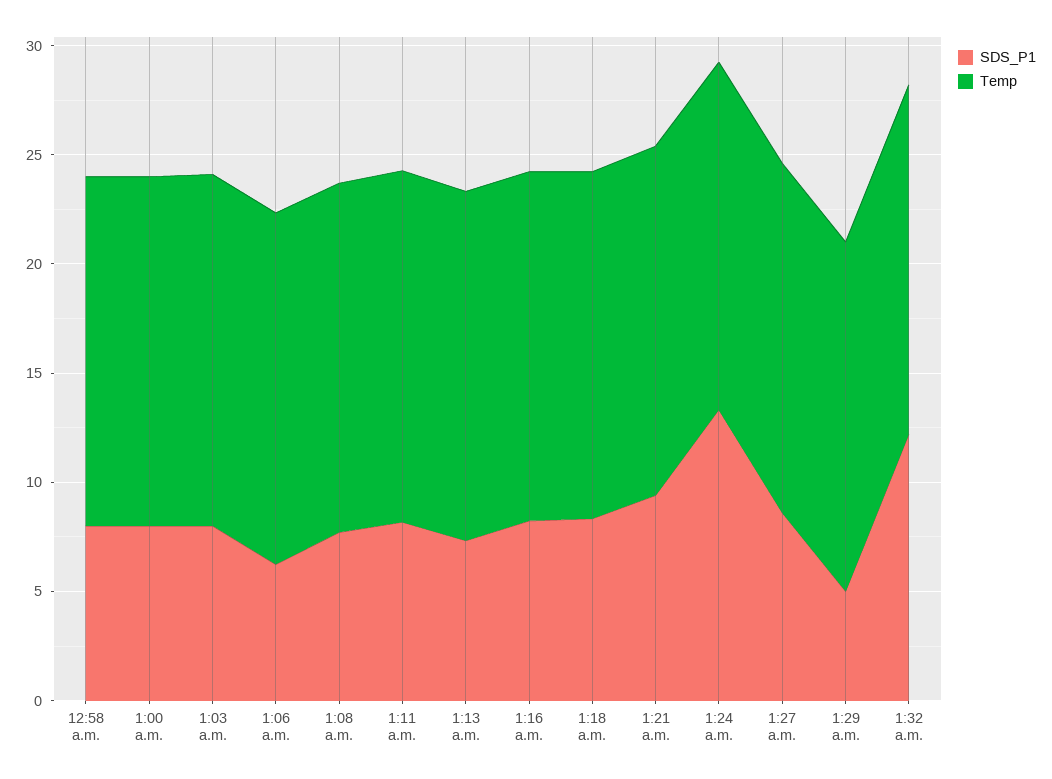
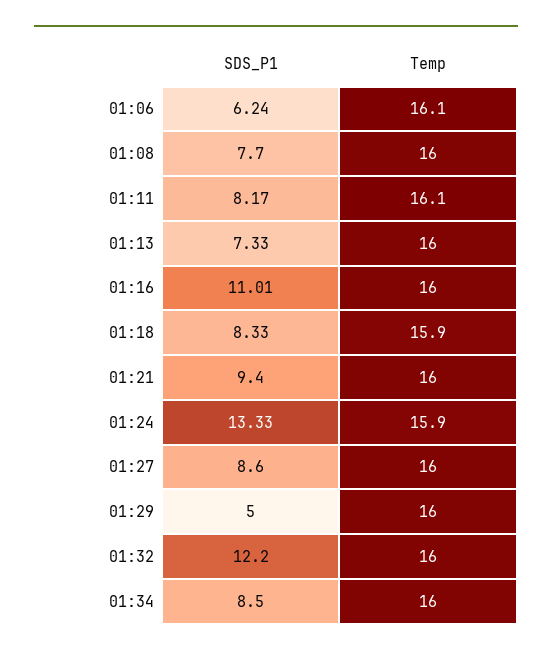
SDS_P1, 12:58 a.m.: 8 -> none
Temp, 12:58 a.m.: 16 -> none
SDS_P1, 1:00 a.m.: 8 -> none
Temp, 1:00 a.m.: 16 -> none
SDS_P1, 1:03 a.m.: 8 -> none
Temp, 1:03 a.m.: 16 -> none
SDS_P1, 1:16 a.m.: 8 -> 11.01
SDS_P1, 01:34: none -> 8.5
Temp, 01:34: none -> 16

